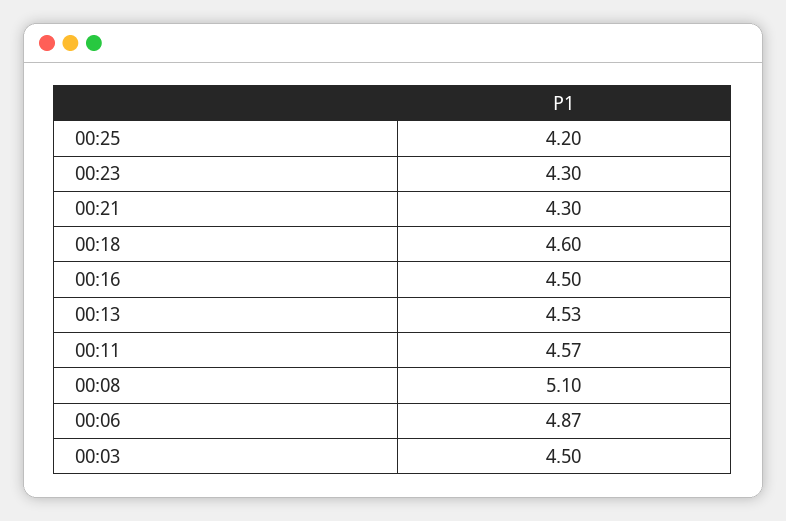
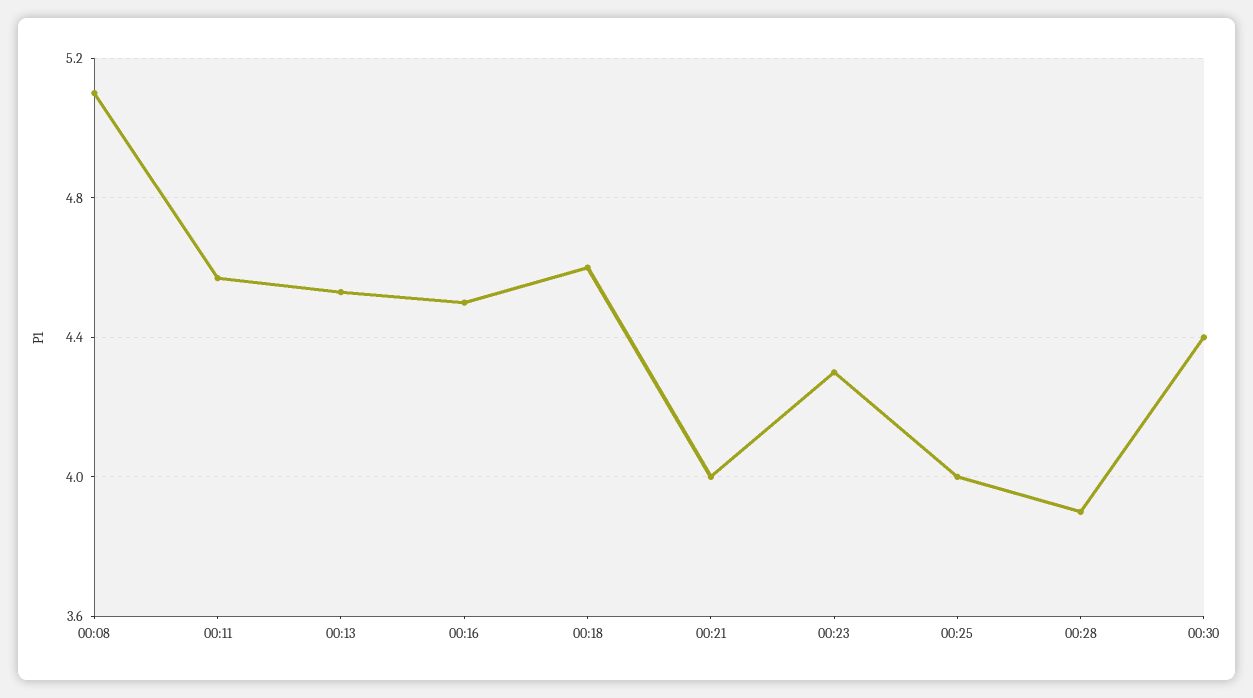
00:25: 4.2 -> 4
00:21: 4.3 -> 4
00:06: 4.87 -> none
00:03: 4.5 -> none
00:28: none -> 3.9
00:30: none -> 4.4

